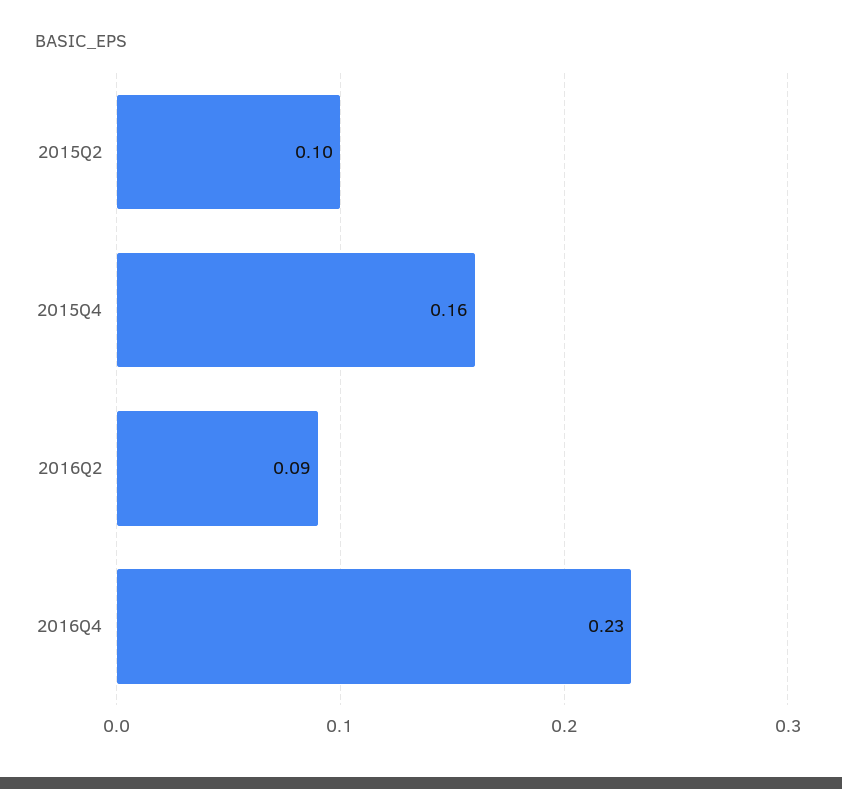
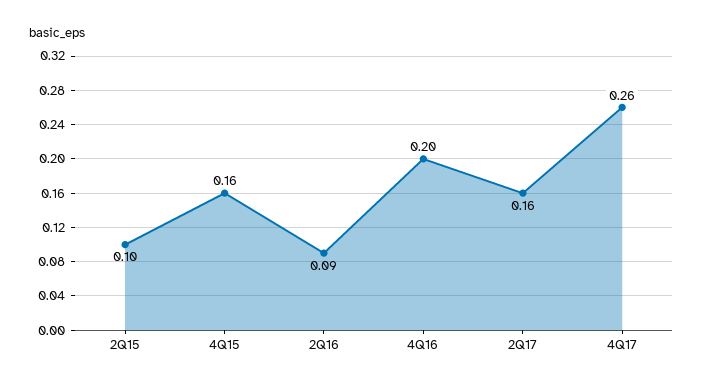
2016Q4: 0.23 -> 0.2
2Q17: none -> 0.16
4Q17: none -> 0.26

